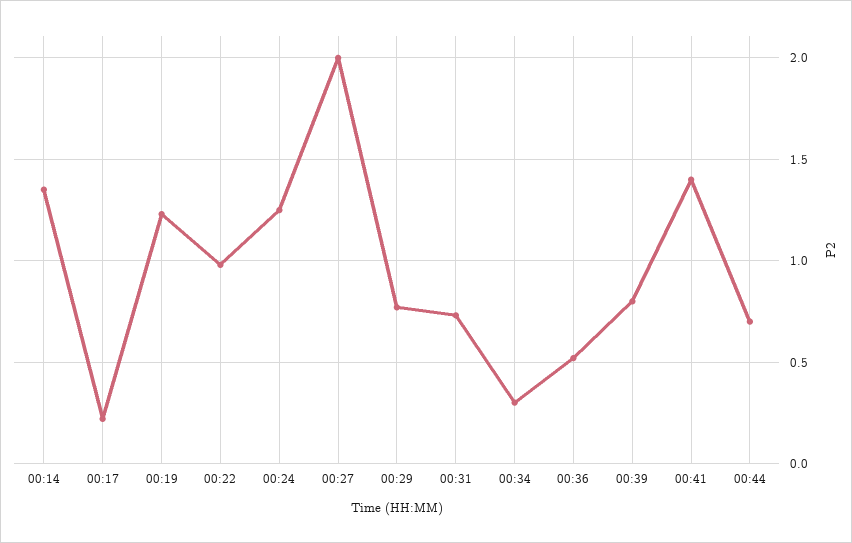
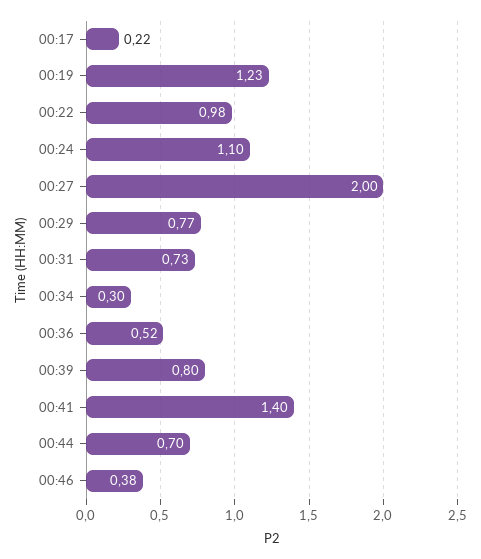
00:14: 1.35 -> none
00:24: 1.25 -> 1.1
00:46: none -> 0.38

